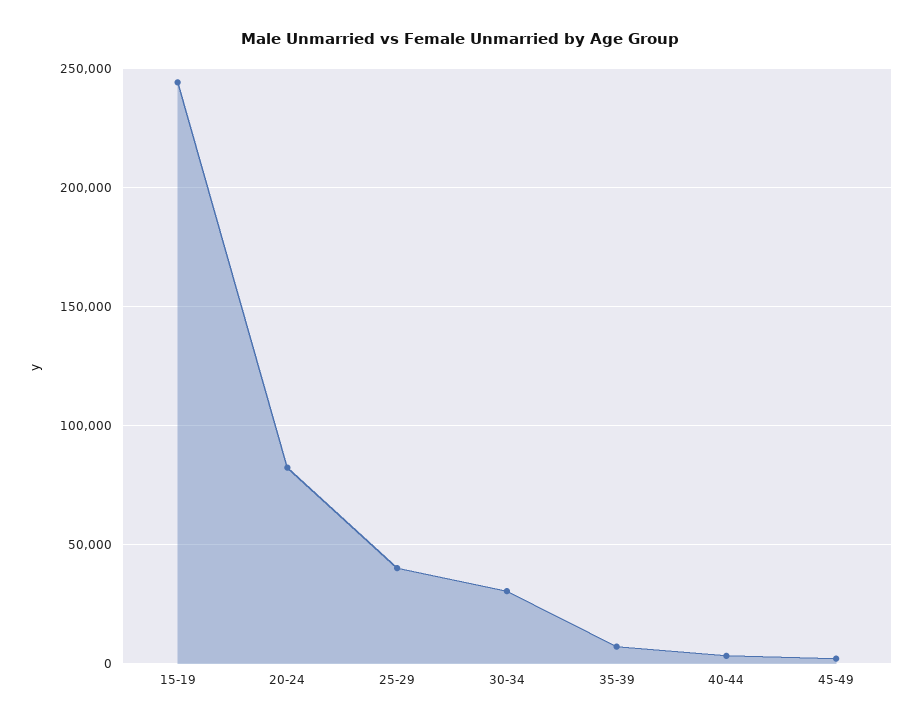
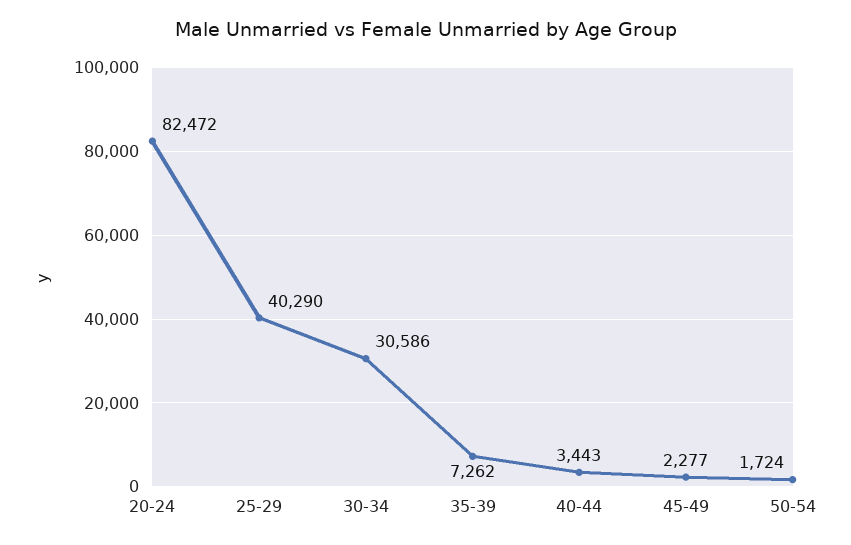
15-19: 245000 -> none
50-54: none -> 1724

